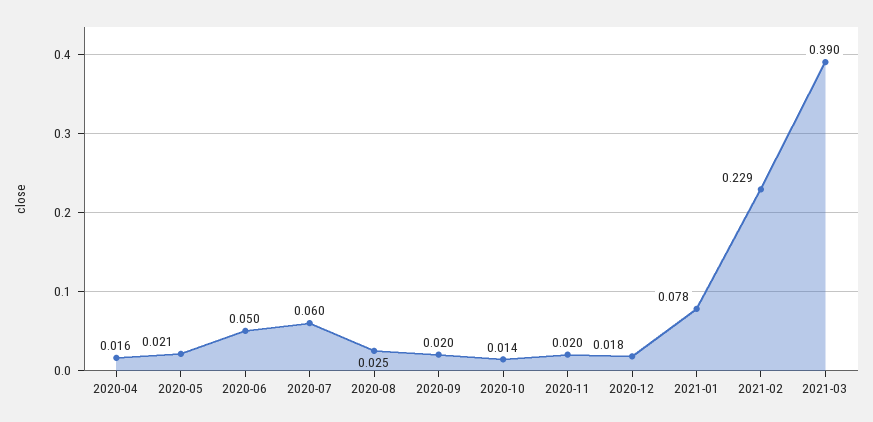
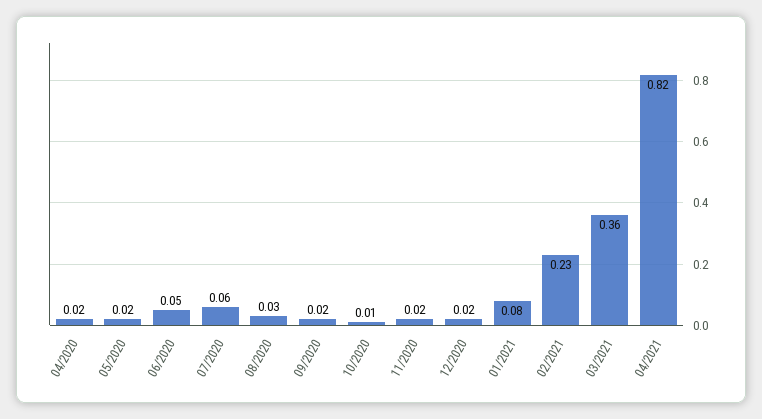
2021-03: 0.39 -> 0.36
04/2021: none -> 0.82

